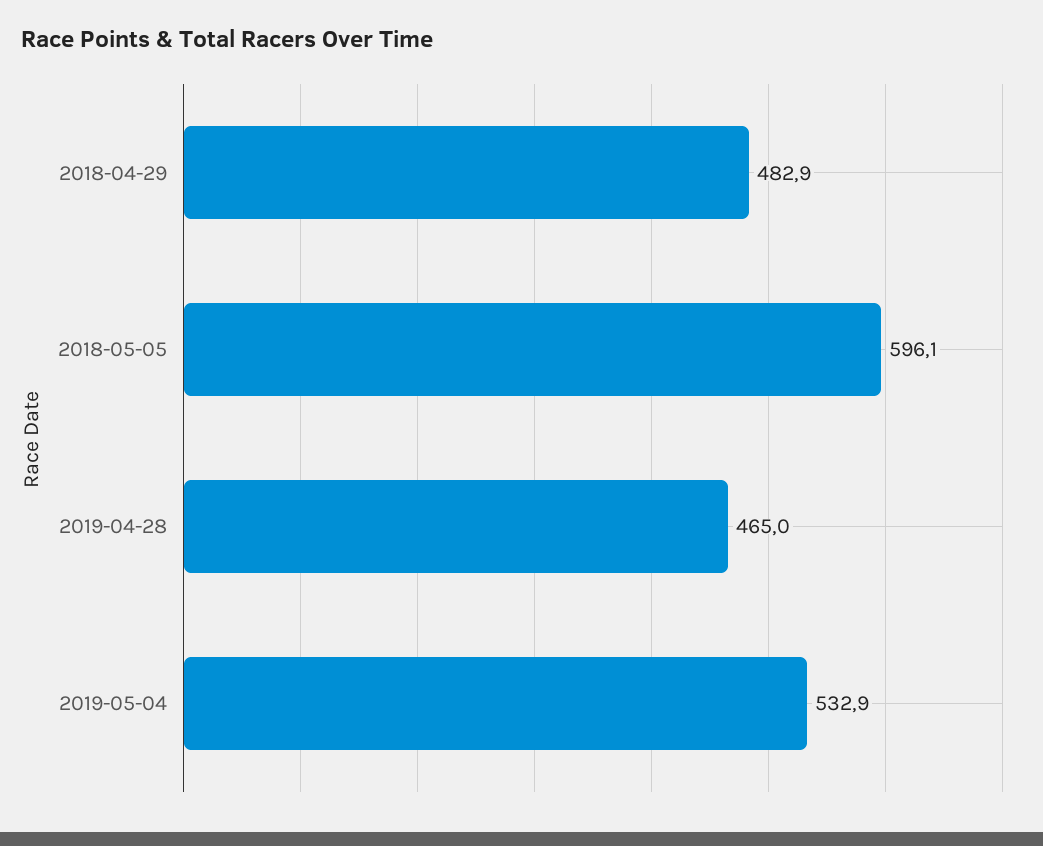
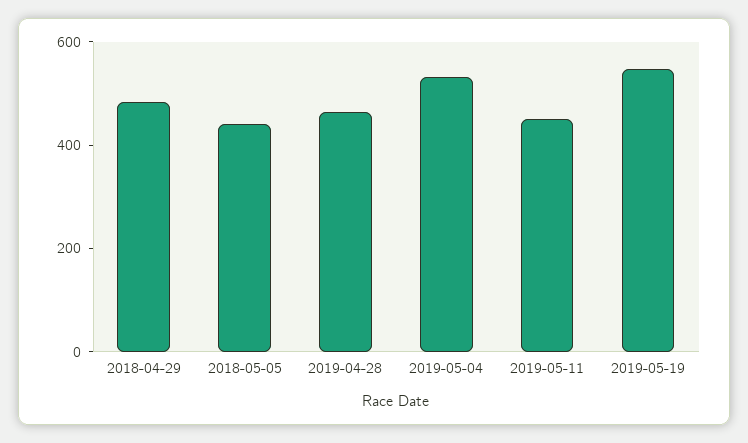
2018-05-05: 596.1 -> 450
2019-05-11: none -> 450
2019-05-19: none -> 550

